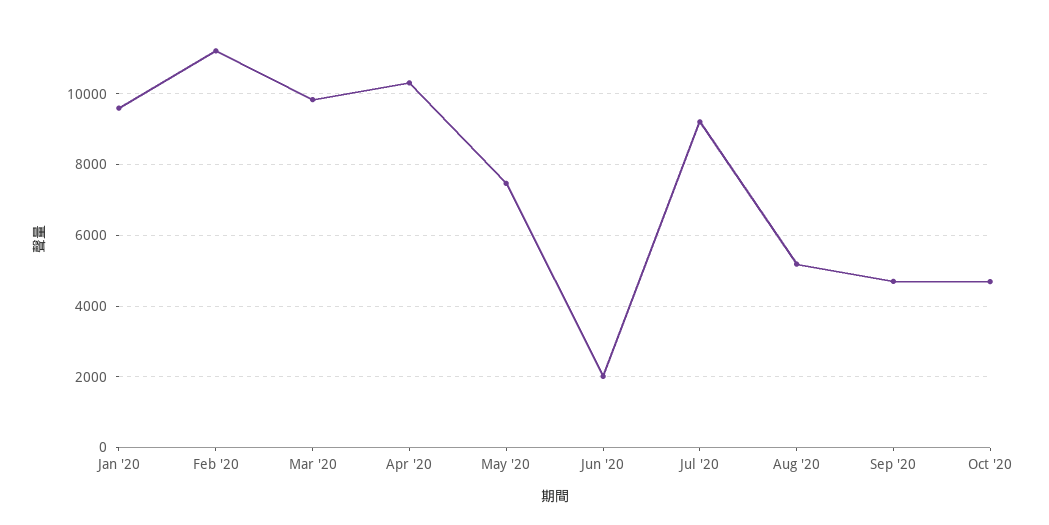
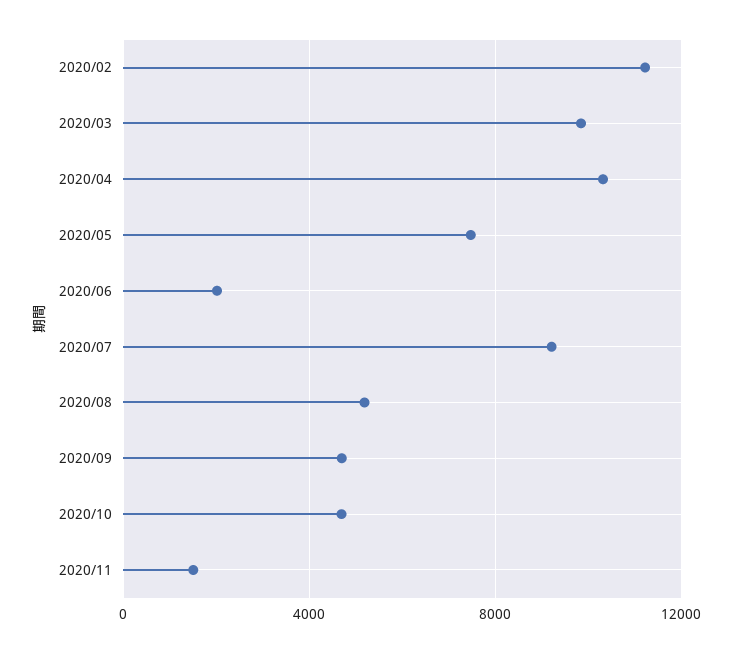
Jan '20: 9600 -> none
2020/11: none -> 1500

